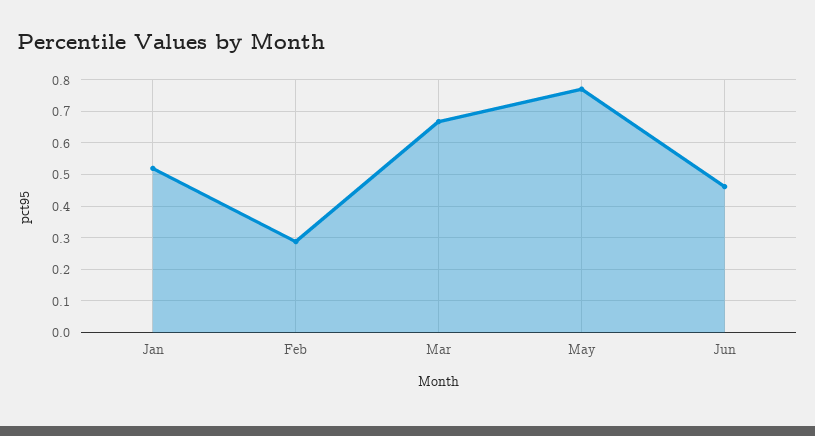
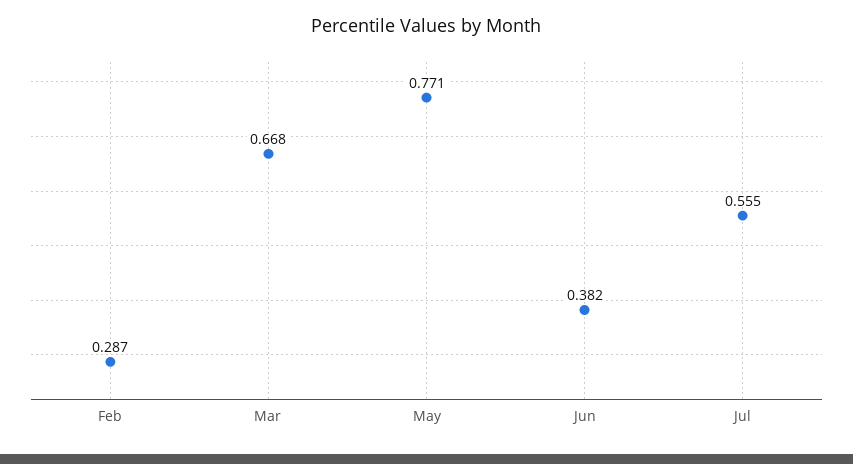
Jan: 0.52 -> none
Jun: 0.46 -> 0.382
Jul: none -> 0.555

